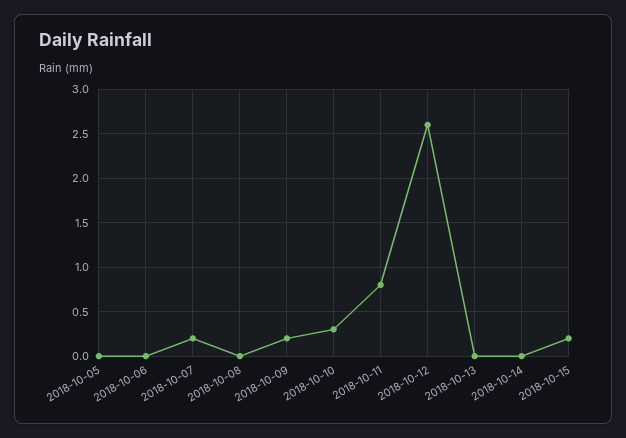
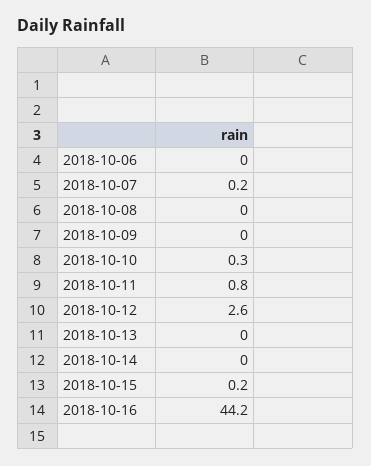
2018-10-05: 0 -> none
2018-10-09: 0.2 -> 0
2018-10-16: none -> 44.2

